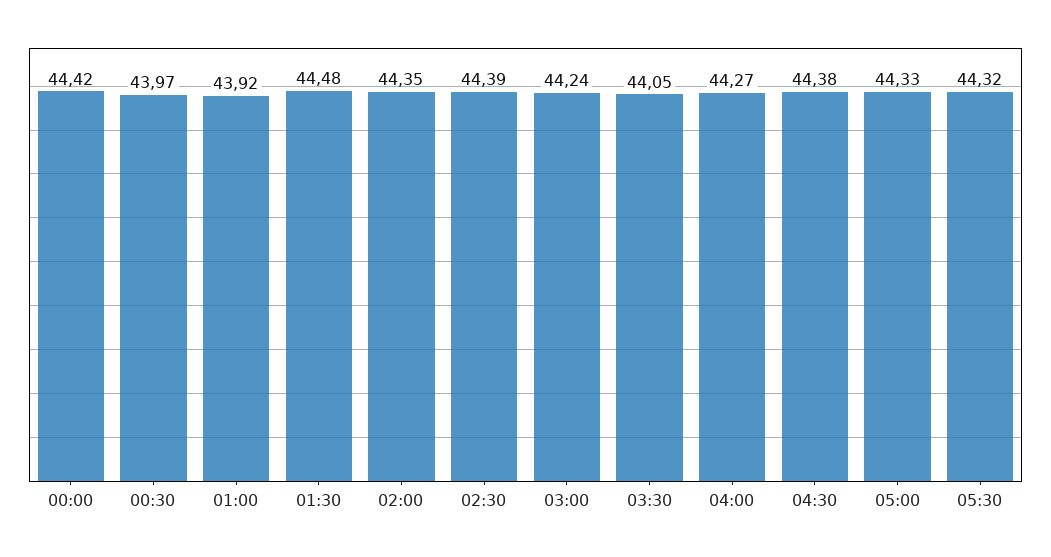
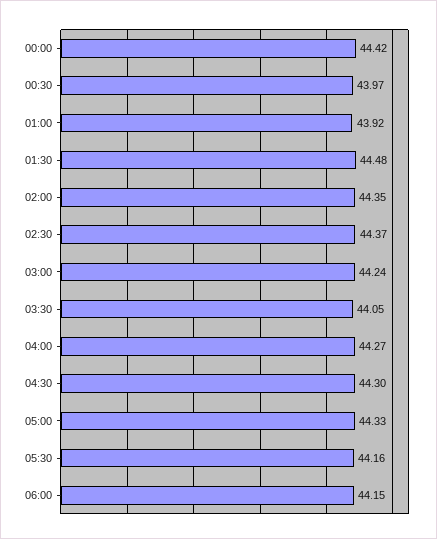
02:30: 44.39 -> 44.37
04:30: 44.38 -> 44.3
05:30: 44.32 -> 44.16
06:00: none -> 44.15

